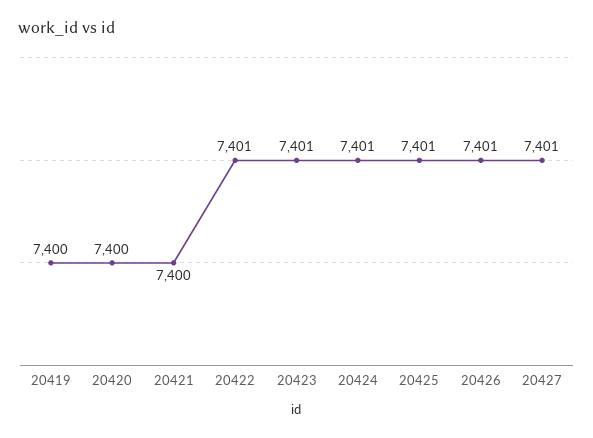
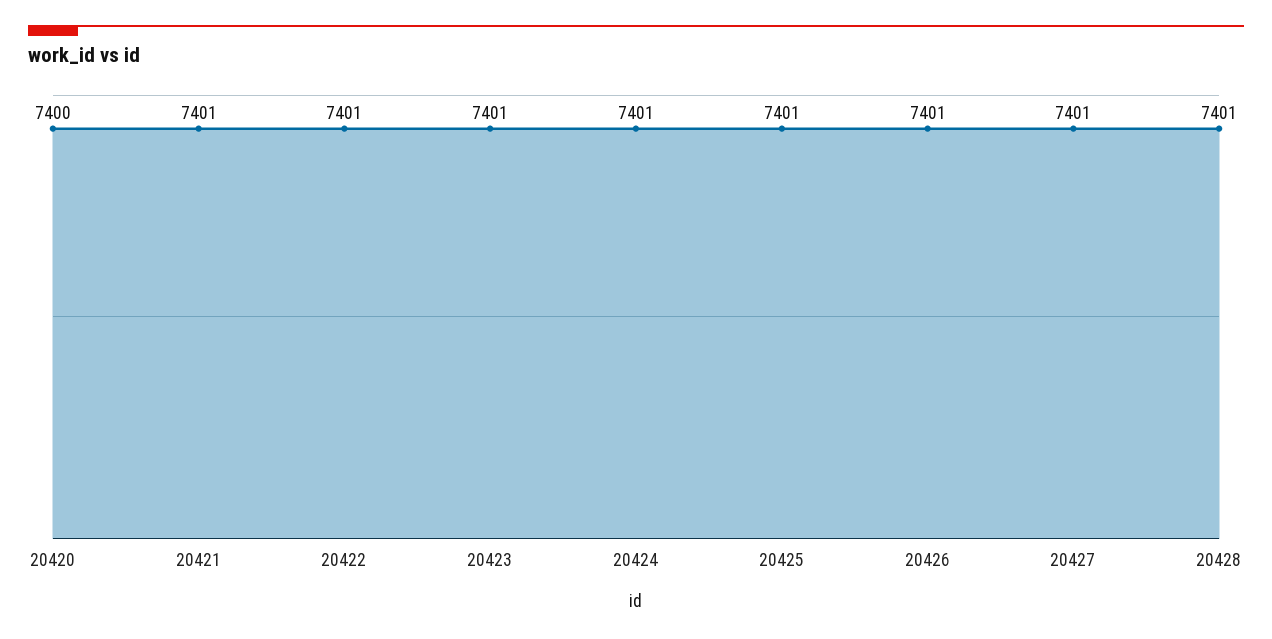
20419: 7400 -> none
20421: 7400 -> 7401
20428: none -> 7401

